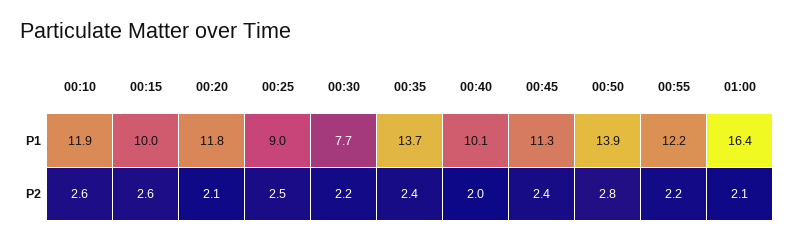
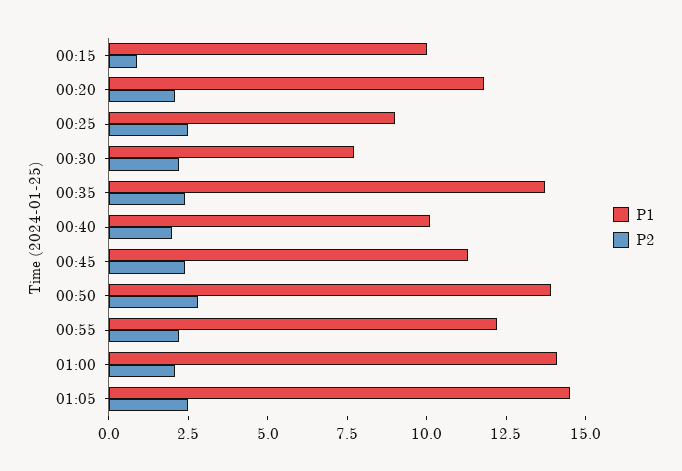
P1, 00:10: 11.9 -> none
P1, 01:00: 16.4 -> 14
P2, 00:10: 2.6 -> none
P2, 00:15: 2.6 -> 1
P1, 01:05: none -> 14.5
P2, 01:05: none -> 2.5

